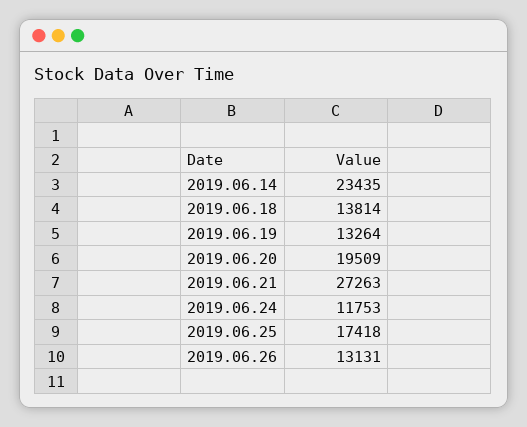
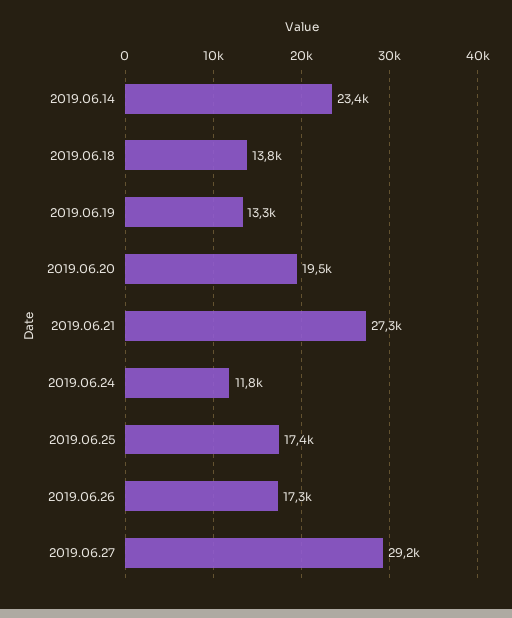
2019.06.26: 13131 -> 17300
2019.06.27: none -> 29200

